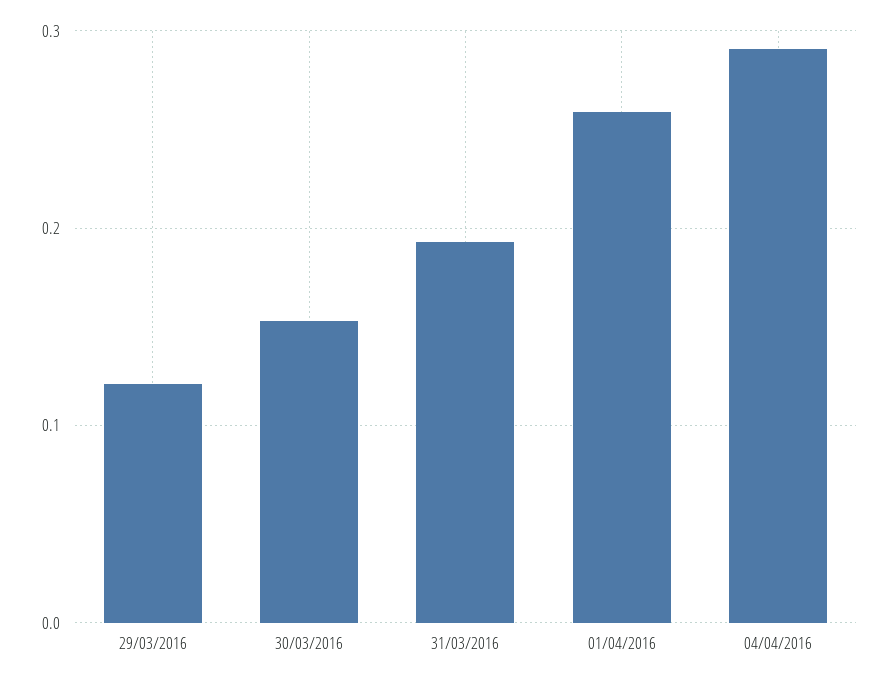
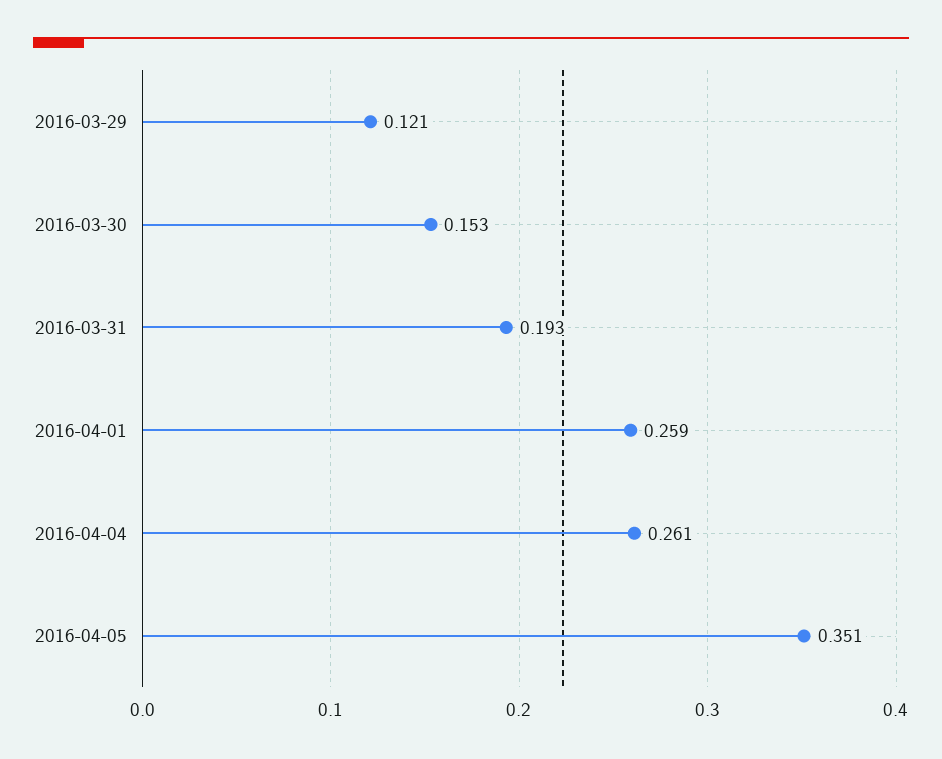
04/04/2016: 0.29 -> 0.261
2016-04-05: none -> 0.351

